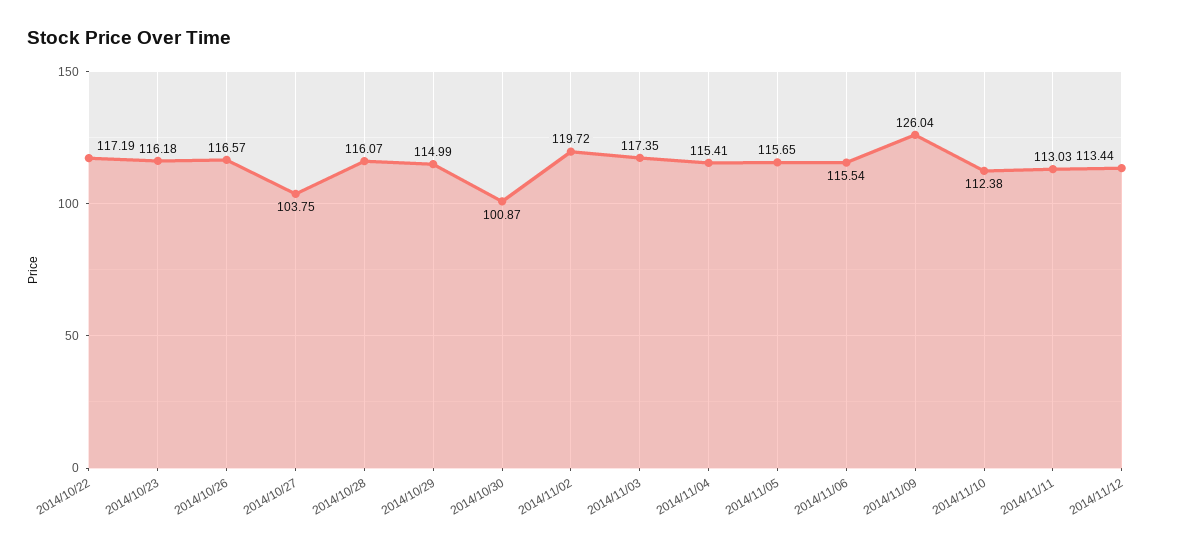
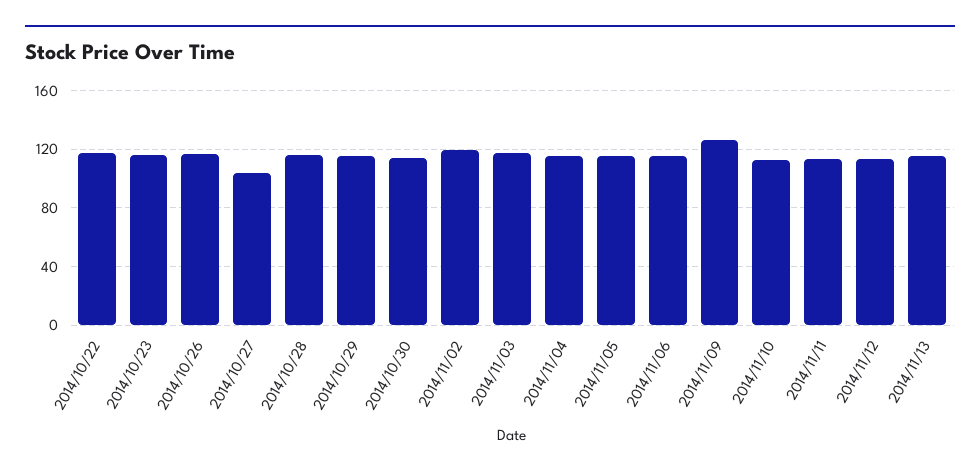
2014/10/30: 100.87 -> 115
2014/11/13: none -> 115

